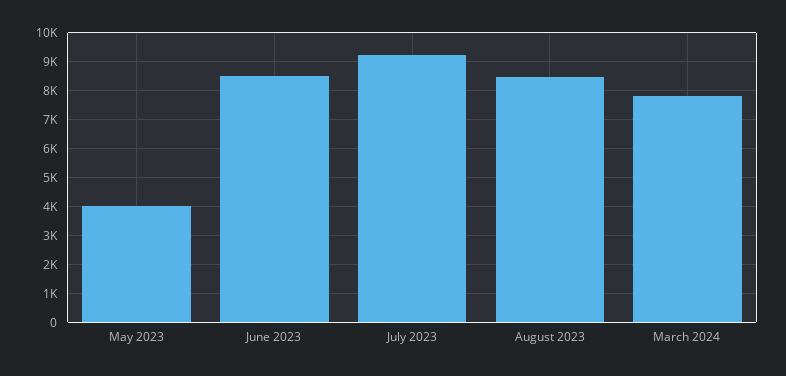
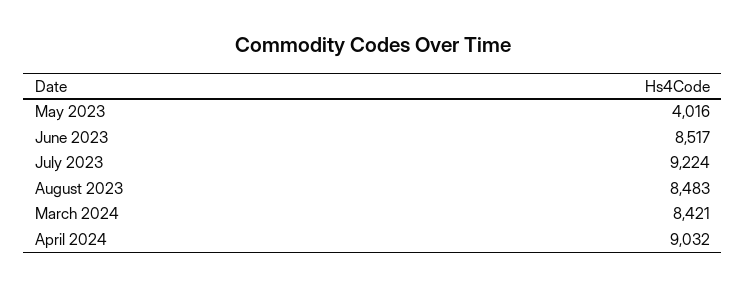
March 2024: 7750 -> 8421
April 2024: none -> 9032

